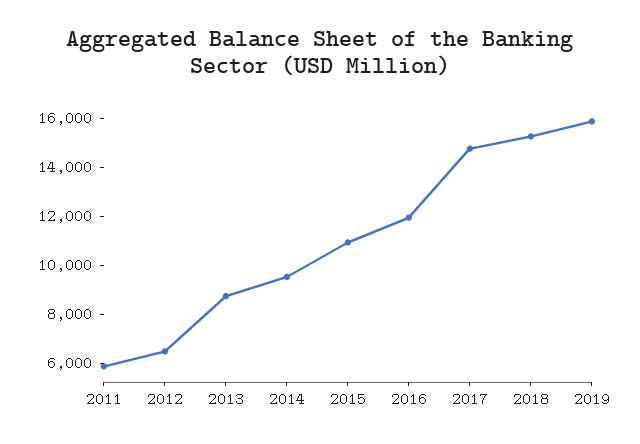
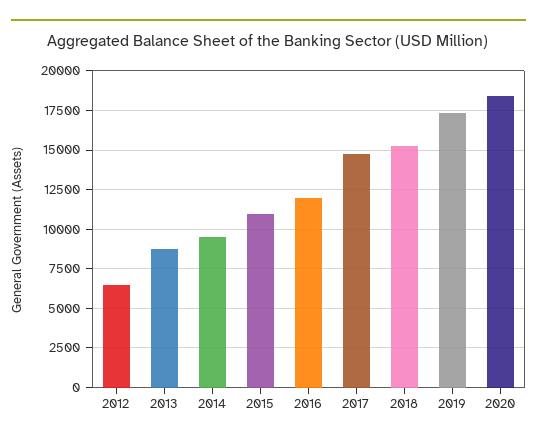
2011: 6000 -> none
2019: 16000 -> 17500
2020: none -> 18500

